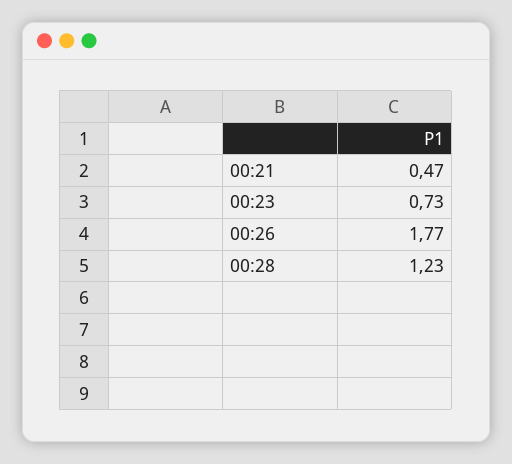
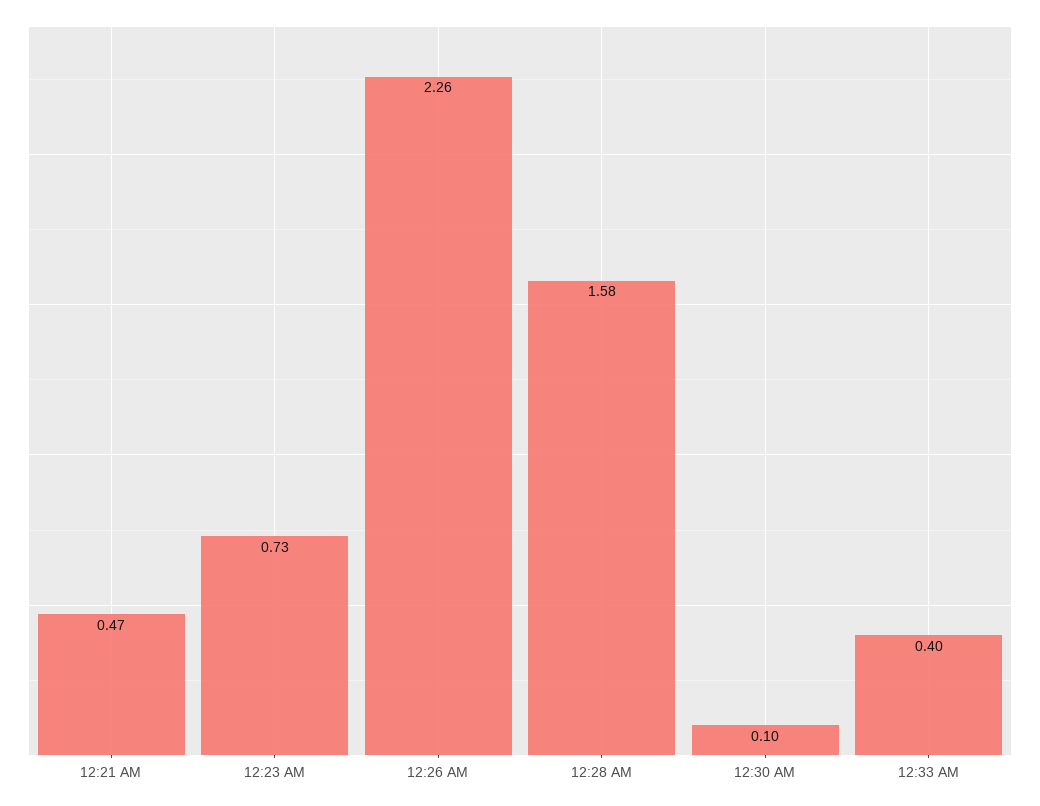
00:26: 1.77 -> 2.26
00:28: 1.23 -> 1.58
12:30 AM: none -> 0.1
12:33 AM: none -> 0.4

